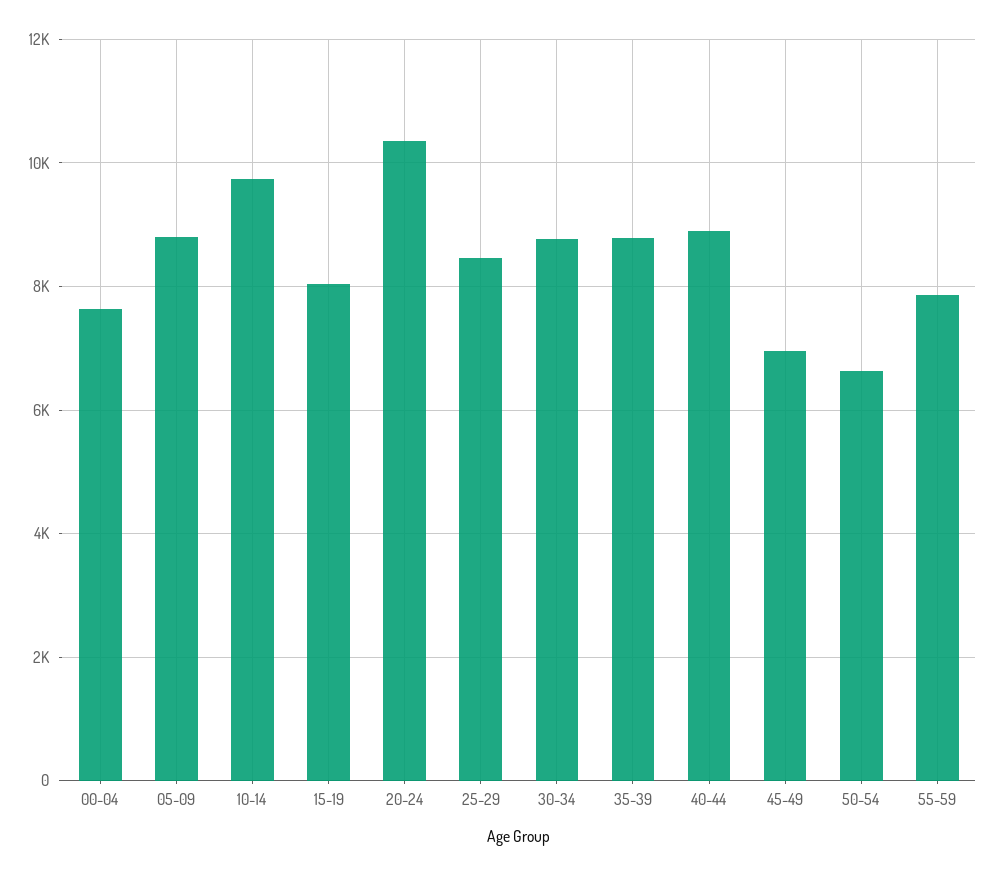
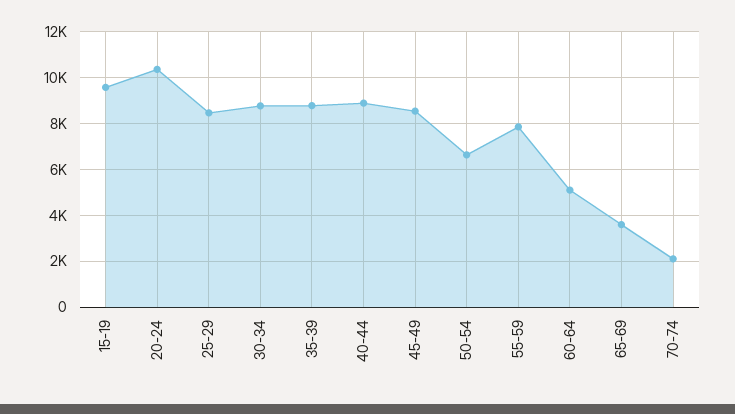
00-04: 7600 -> none
05-09: 8800 -> none
10-14: 9800 -> none
15-19: 8000 -> 9500
45-49: 7000 -> 8500
60-64: none -> 5000
65-69: none -> 3500
70-74: none -> 2000

